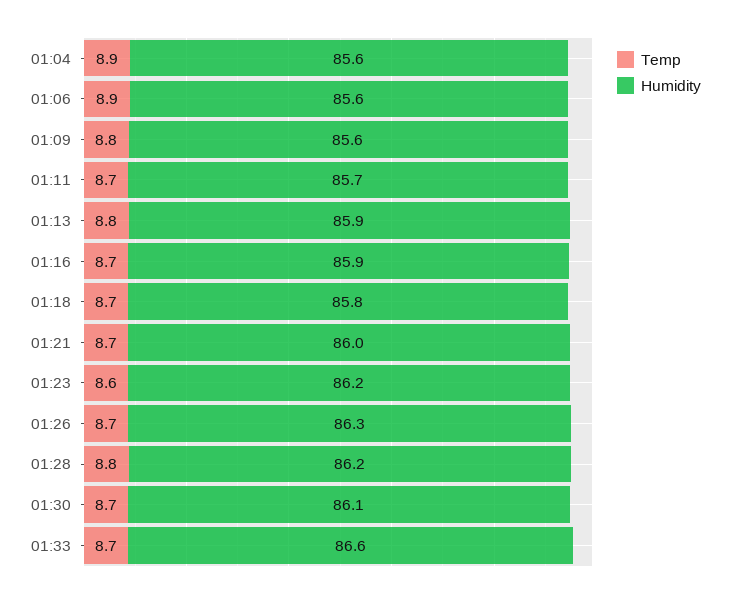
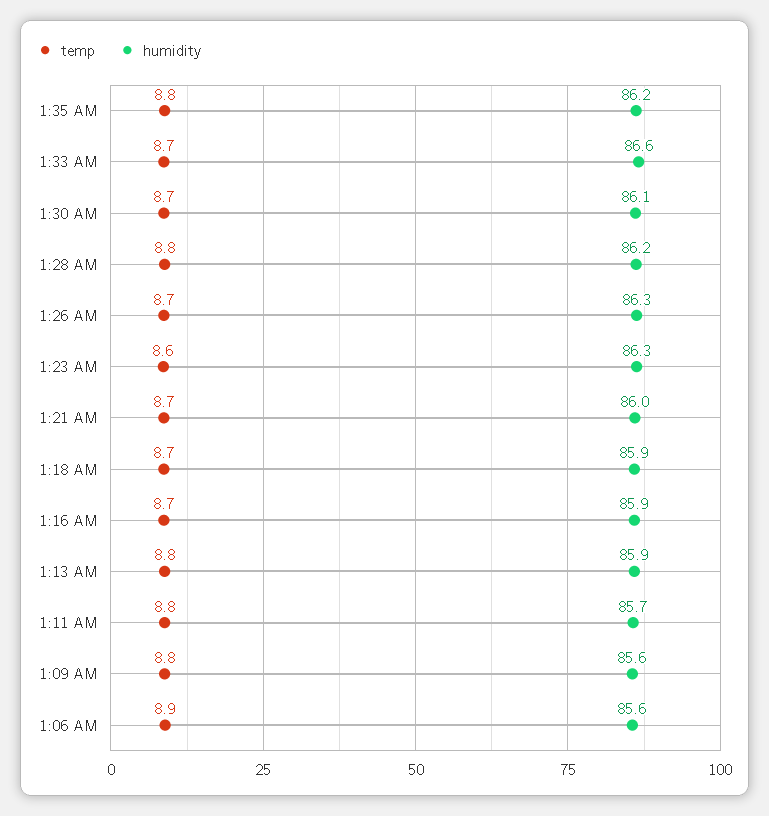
Temp, 01:04: 8.9 -> none
Humidity, 01:04: 85.6 -> none
Temp, 01:11: 8.7 -> 8.8
Humidity, 01:18: 85.8 -> 85.9
Humidity, 01:23: 86.2 -> 86.3
Temp, 1:35 AM: none -> 8.8
Humidity, 1:35 AM: none -> 86.2

